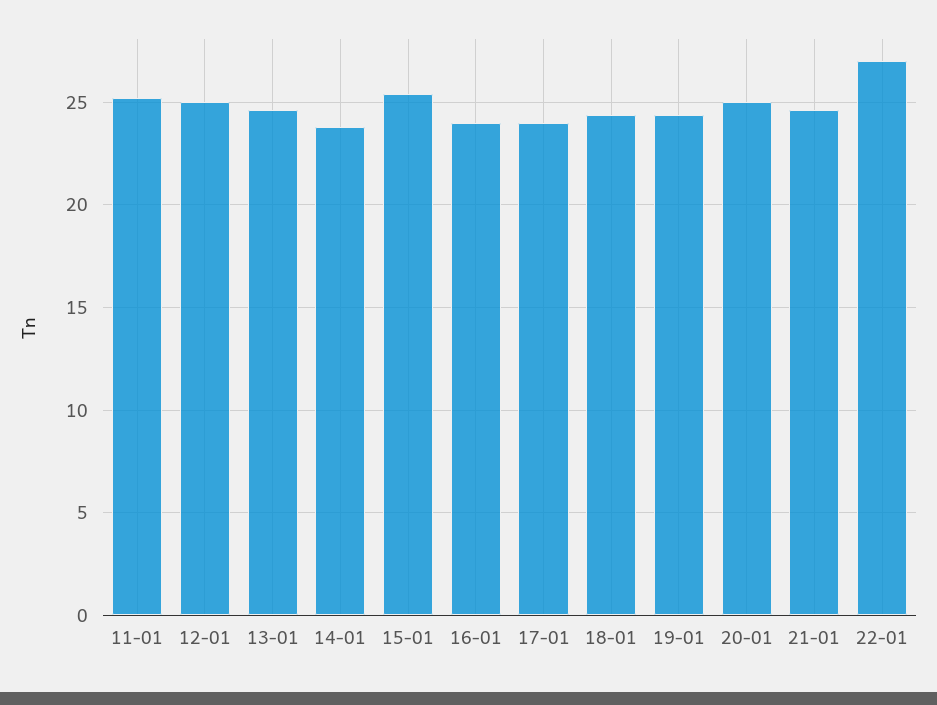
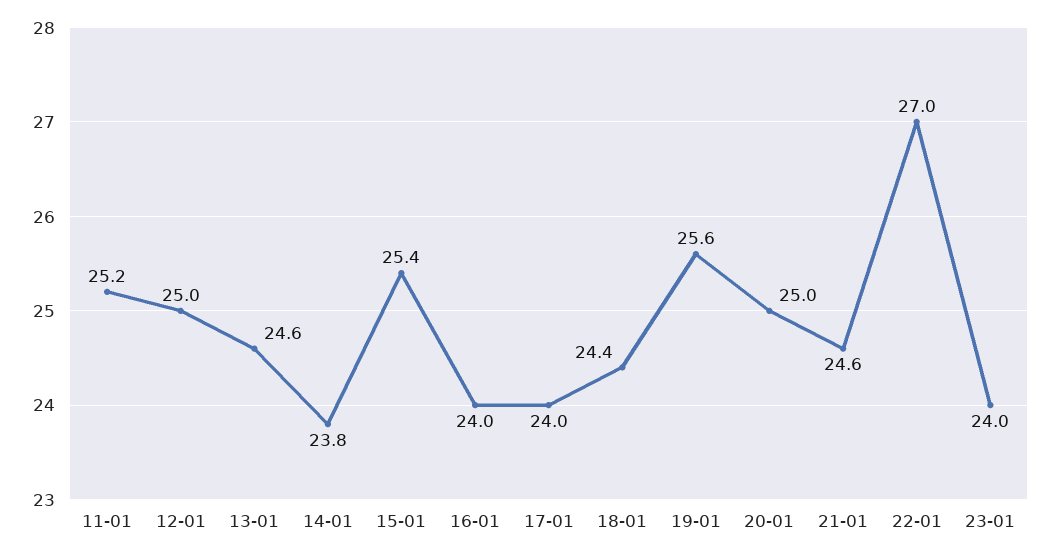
19-01: 24.5 -> 25.6
23-01: none -> 24

